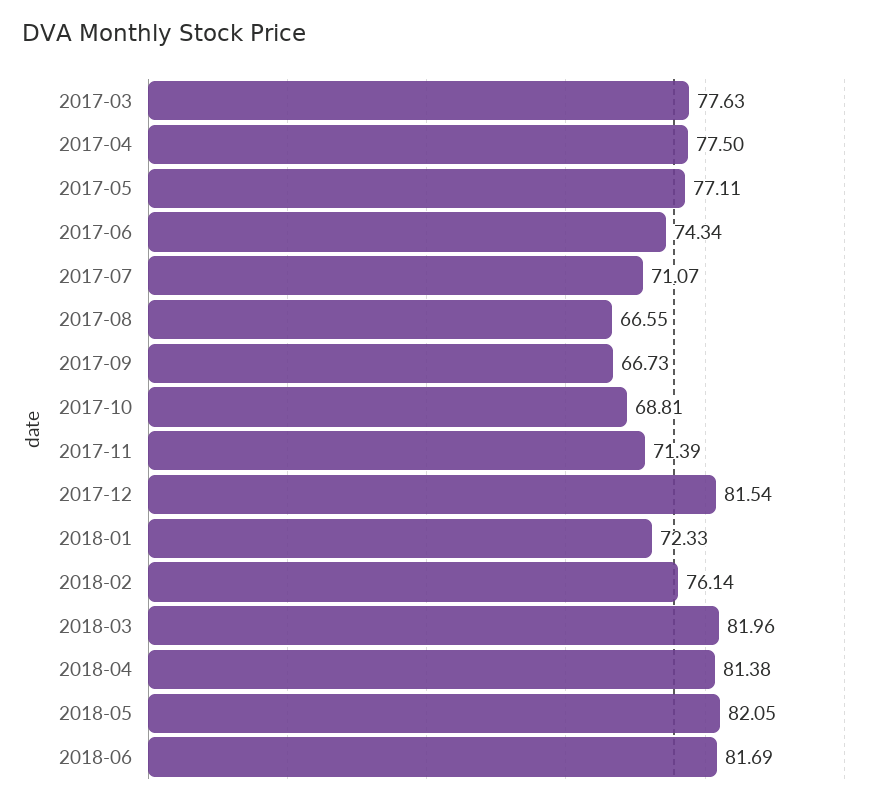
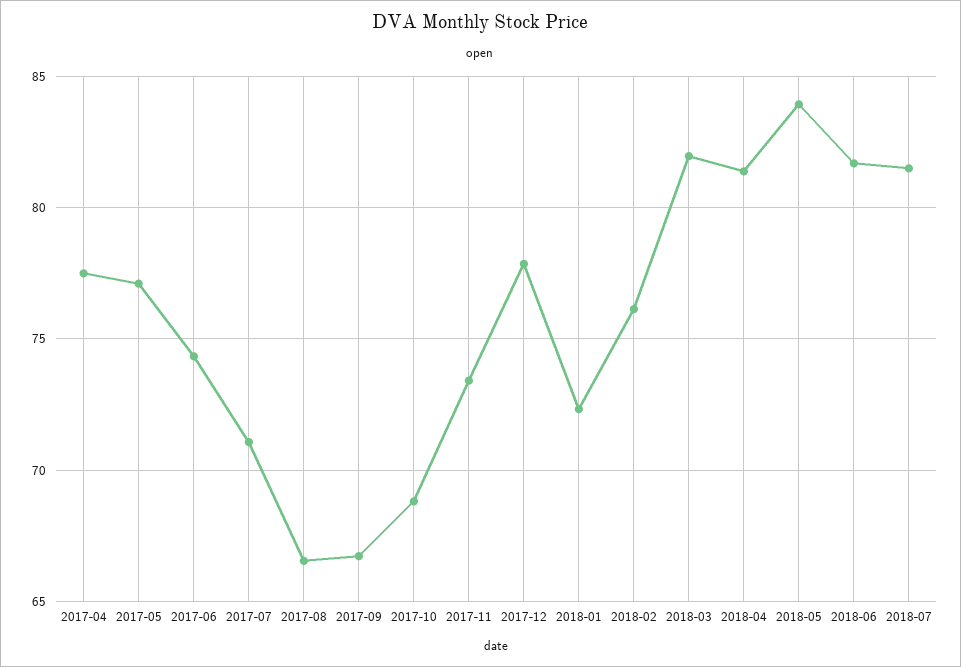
2017-03: 77.63 -> none
2017-11: 71.39 -> 73.5
2017-12: 81.54 -> 78
2018-05: 82.05 -> 84
2018-07: none -> 81.5

